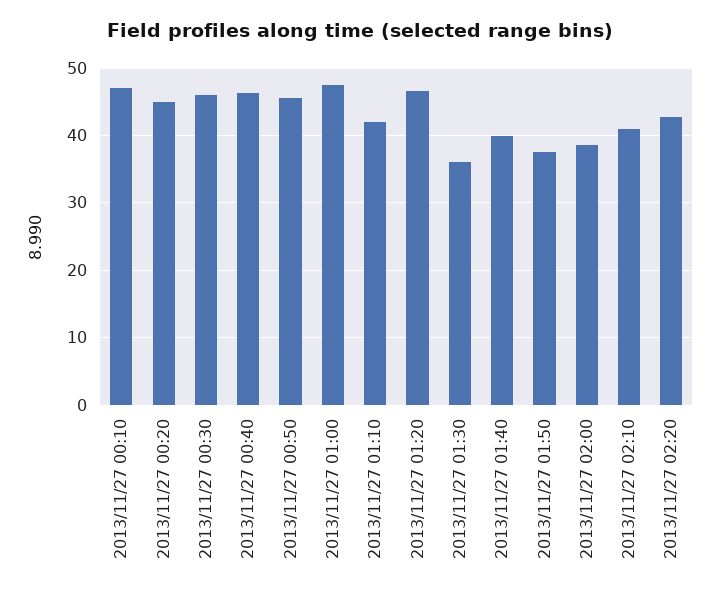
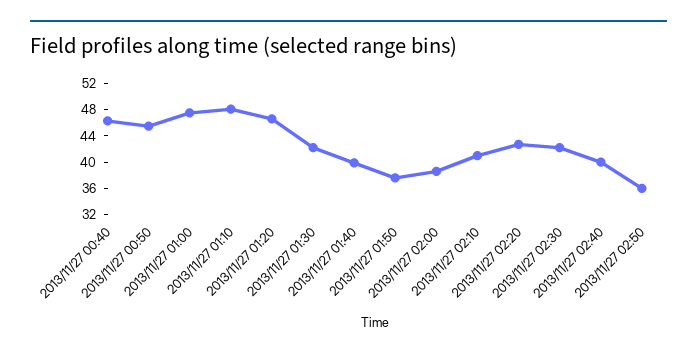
2013/11/27 00:10: 47 -> none
2013/11/27 00:20: 45 -> none
2013/11/27 00:30: 46 -> none
2013/11/27 01:10: 42 -> 48
2013/11/27 01:30: 36 -> 42
2013/11/27 02:30: none -> 42
2013/11/27 02:40: none -> 40
2013/11/27 02:50: none -> 36

